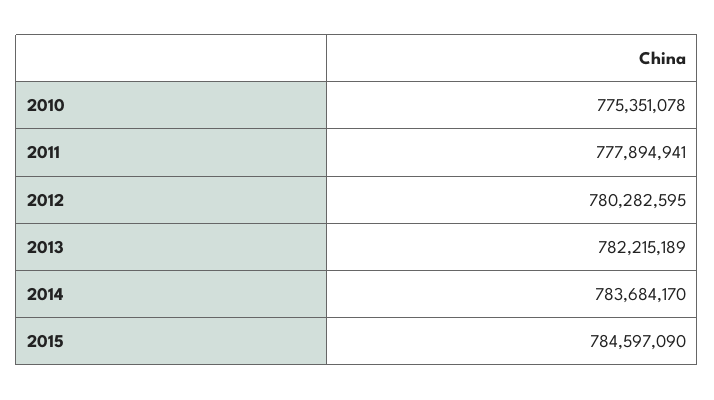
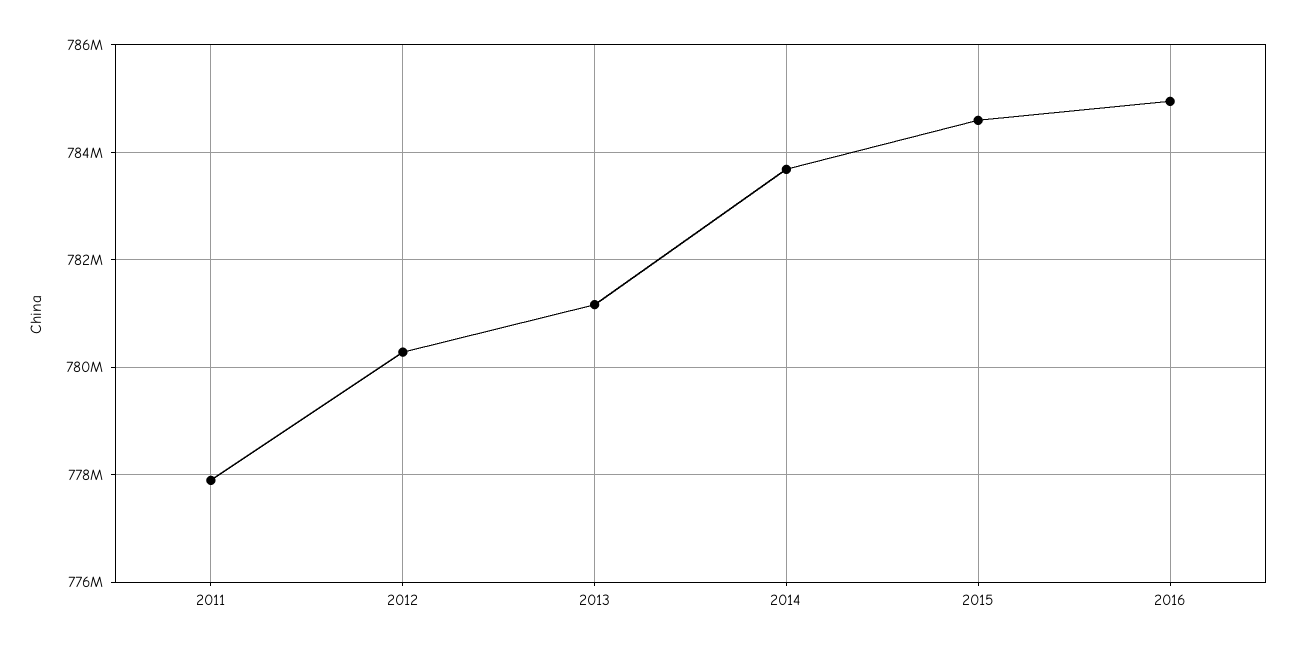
2010: 775351078 -> none
2013: 782215189 -> 781200000
2016: none -> 785000000

